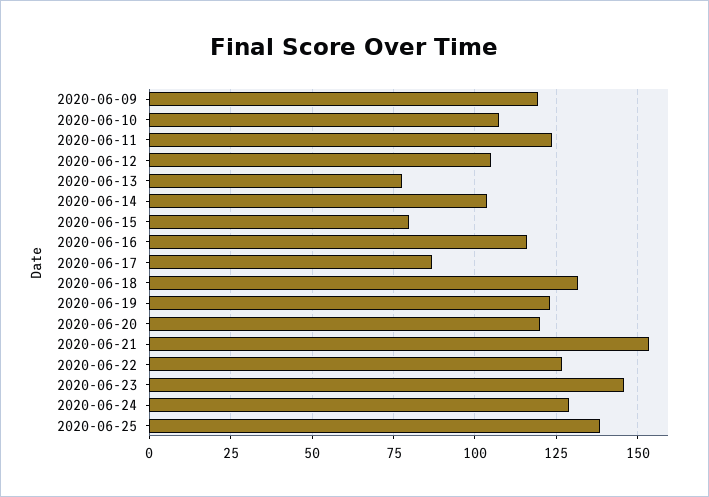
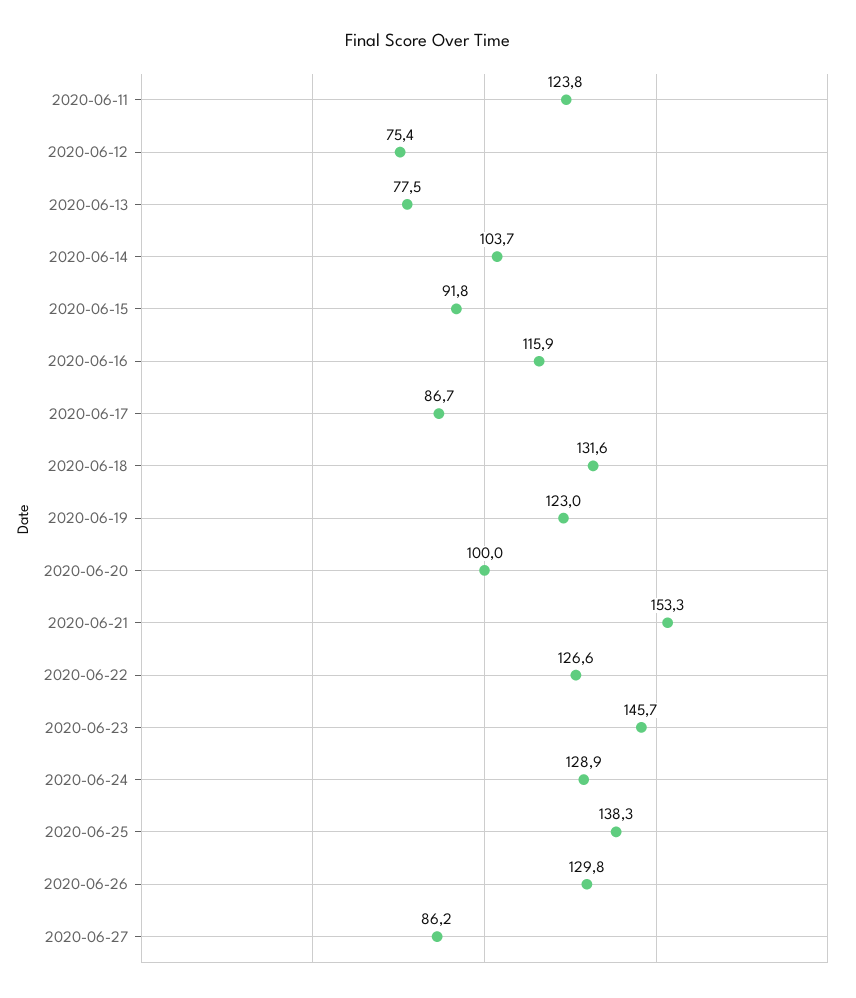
2020-06-09: 120 -> none
2020-06-10: 107.5 -> none
2020-06-12: 105 -> 75.4
2020-06-15: 80 -> 91.8
2020-06-20: 120 -> 100
2020-06-26: none -> 129.8
2020-06-27: none -> 86.2

